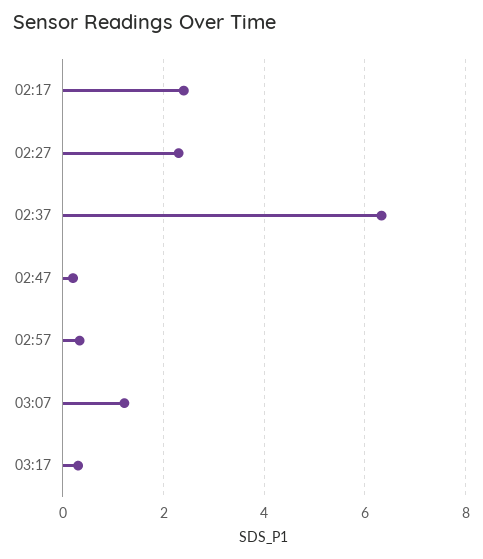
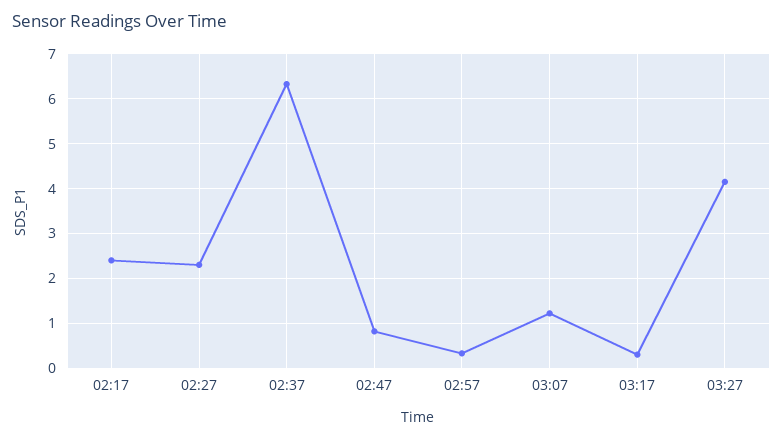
02:47: 0.2 -> 0.8
03:27: none -> 4.2

